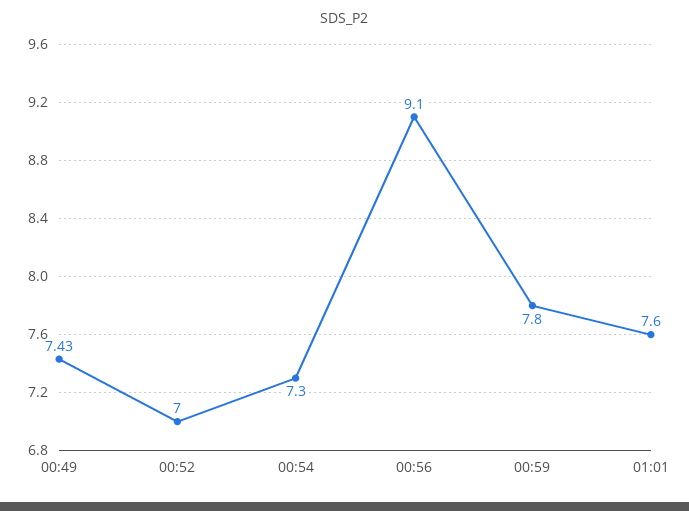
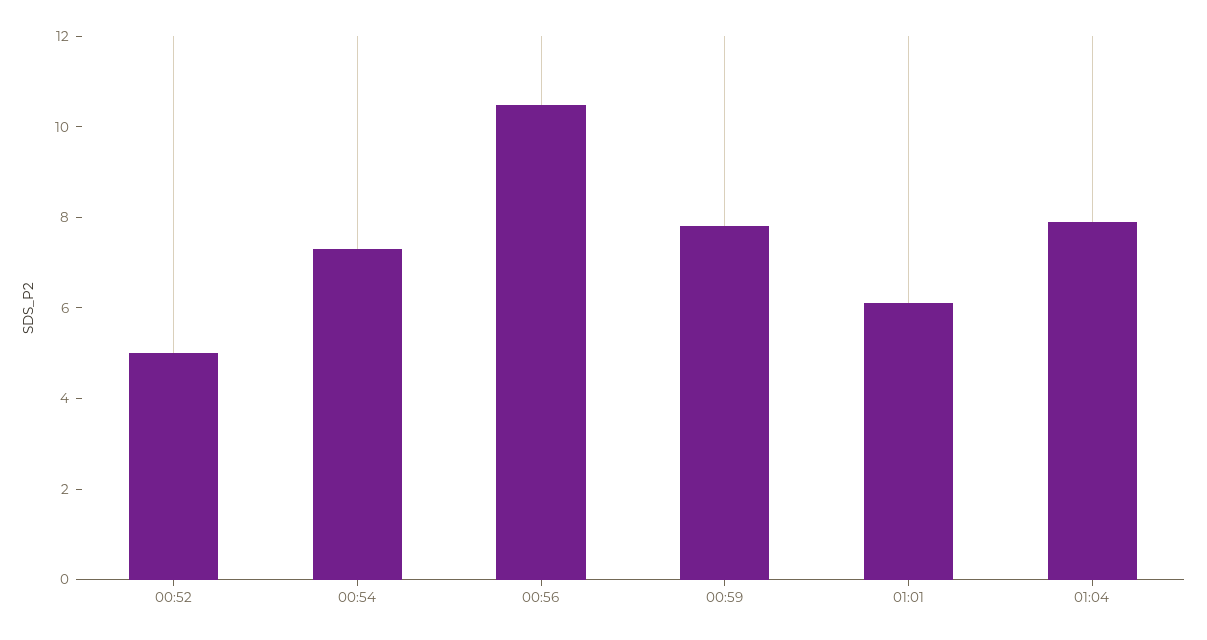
00:49: 7.43 -> none
00:52: 7 -> 5
00:56: 9.1 -> 10.5
01:01: 7.6 -> 6
01:04: none -> 8

